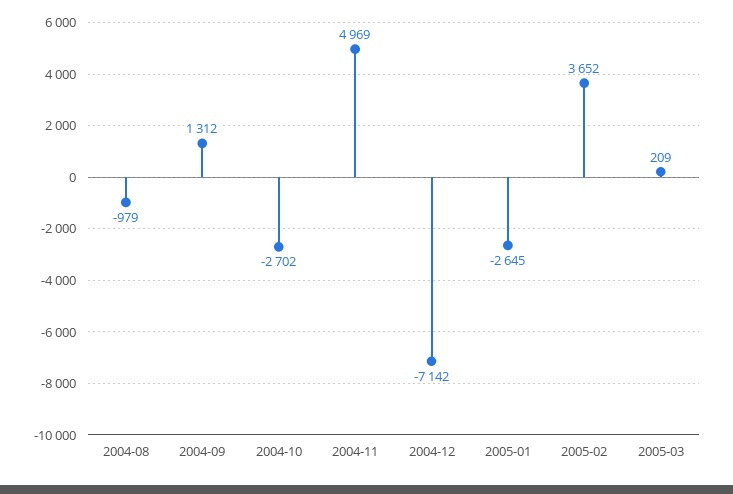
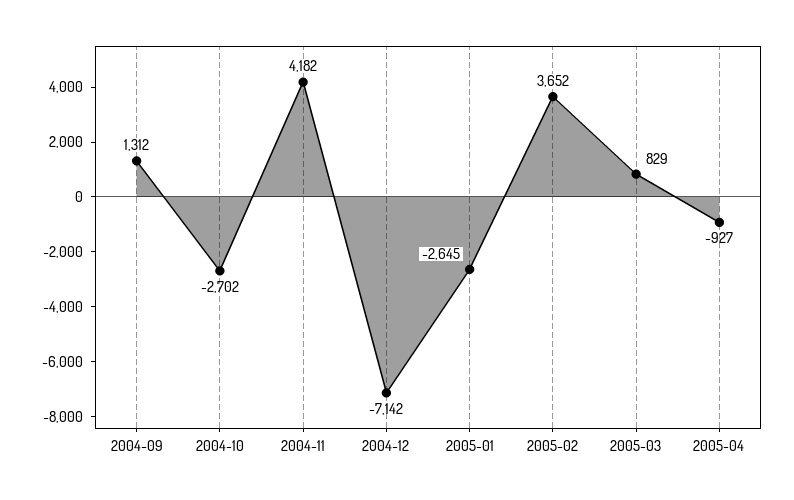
2004-08: -979 -> none
2004-11: 4969 -> 4182
2005-03: 209 -> 829
2005-04: none -> -927

